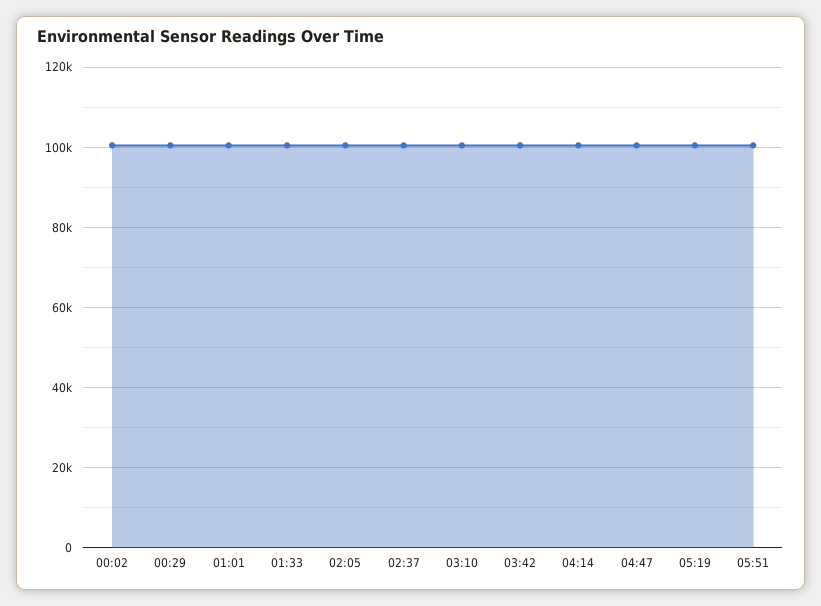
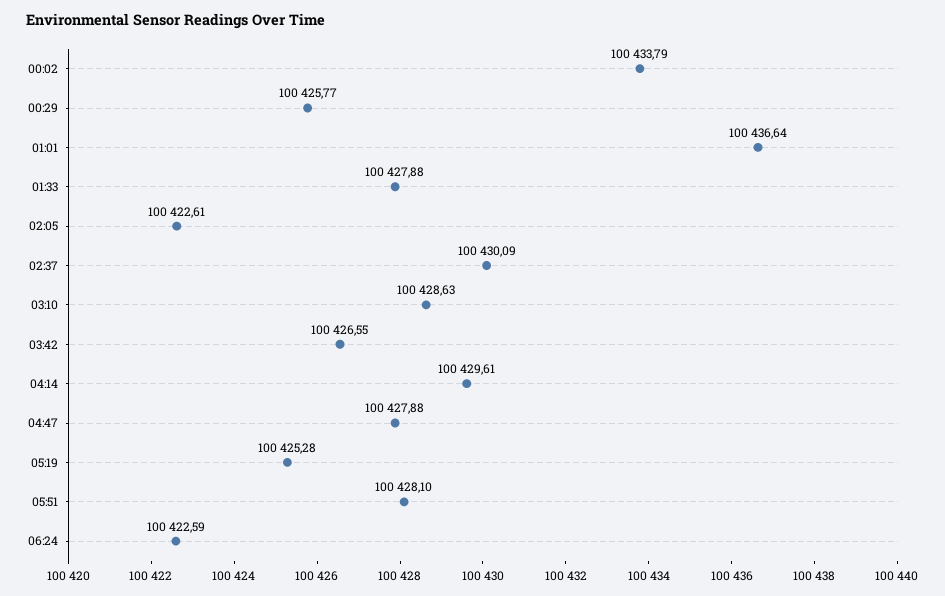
06:24: none -> 100422.59

